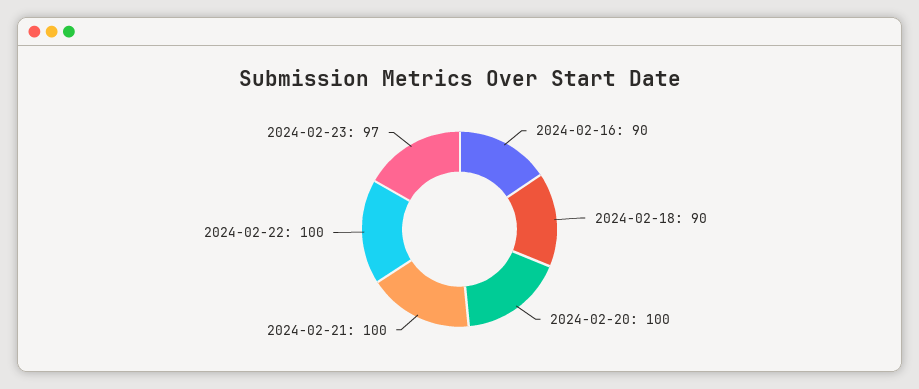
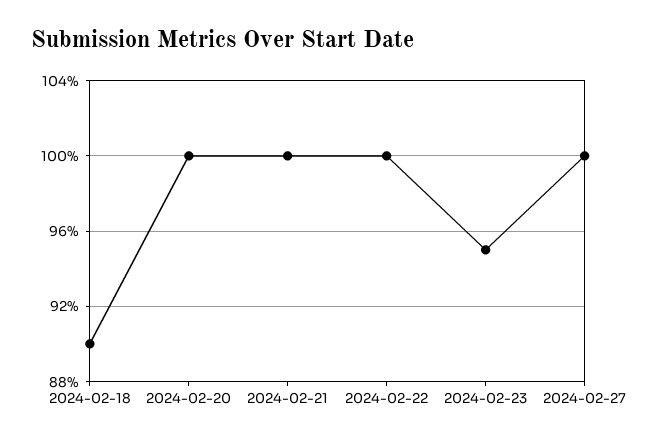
2024-02-16: 90 -> none
2024-02-23: 97 -> 95
2024-02-27: none -> 100

